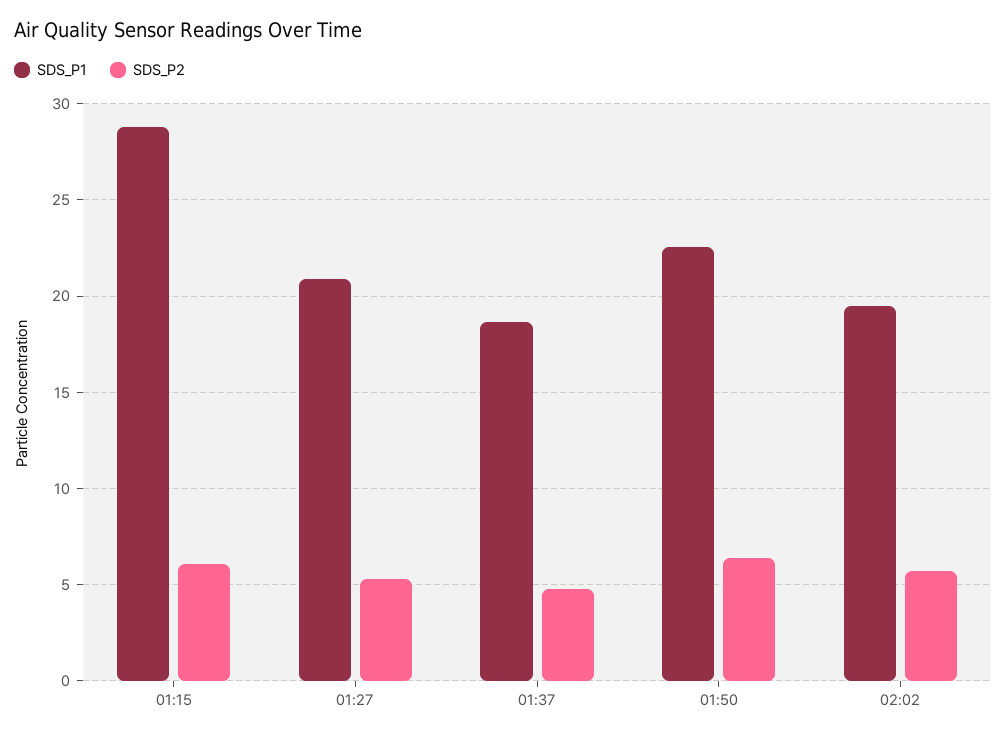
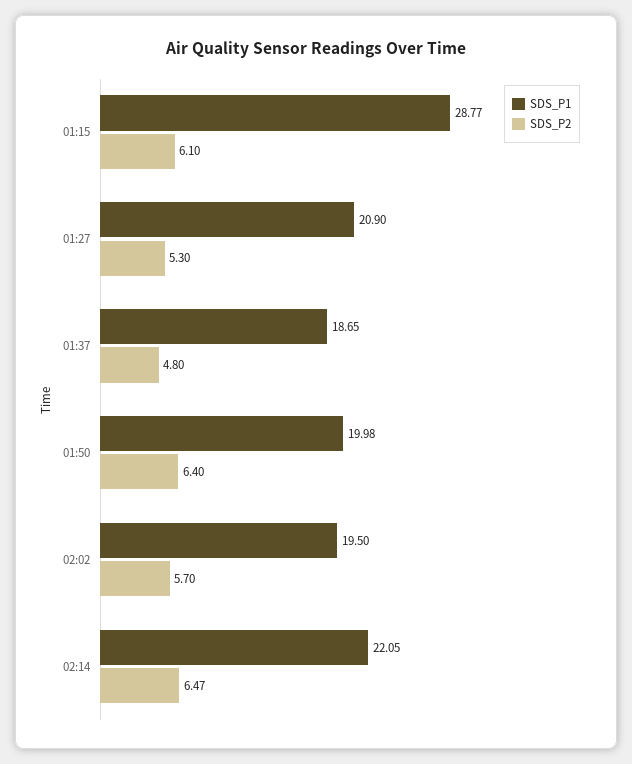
SDS_P1, 01:50: 22.5 -> 19.98
SDS_P1, 02:14: none -> 22.05
SDS_P2, 02:14: none -> 6.47

